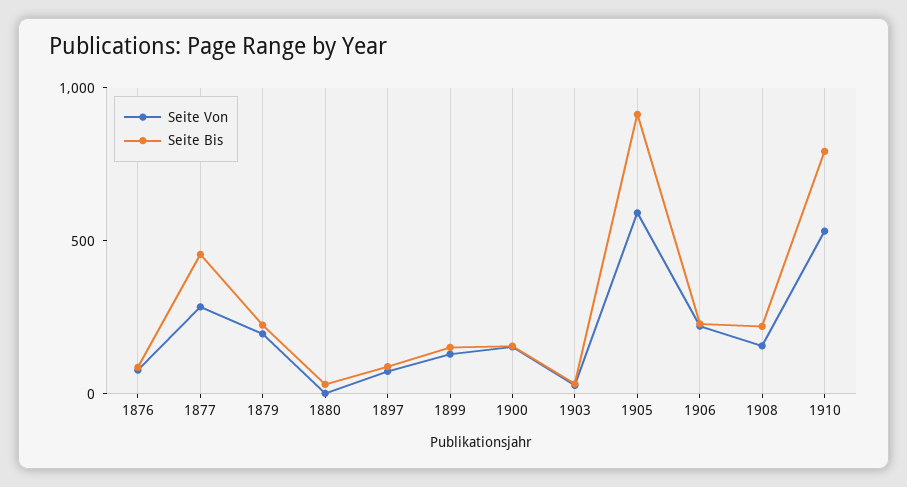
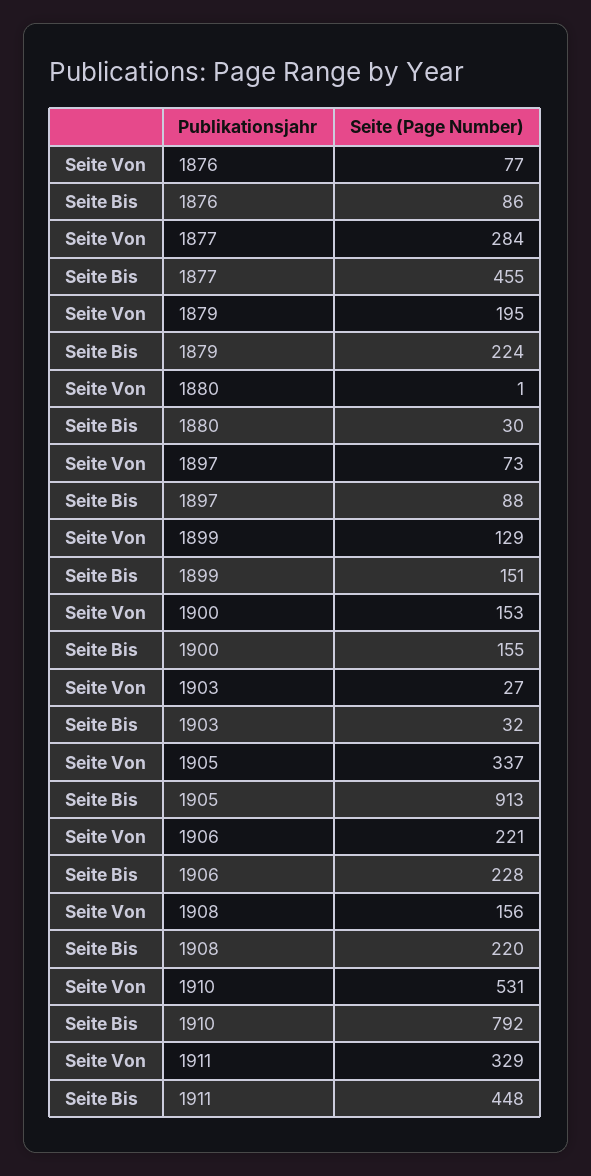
Seite Von, 1905: 600 -> 337
Seite Von, 1911: none -> 329
Seite Bis, 1911: none -> 448

